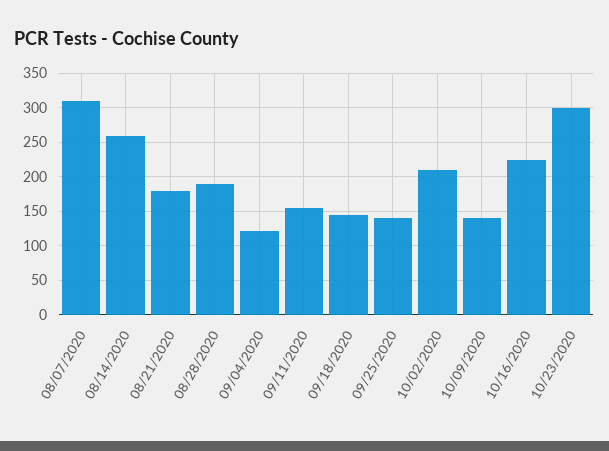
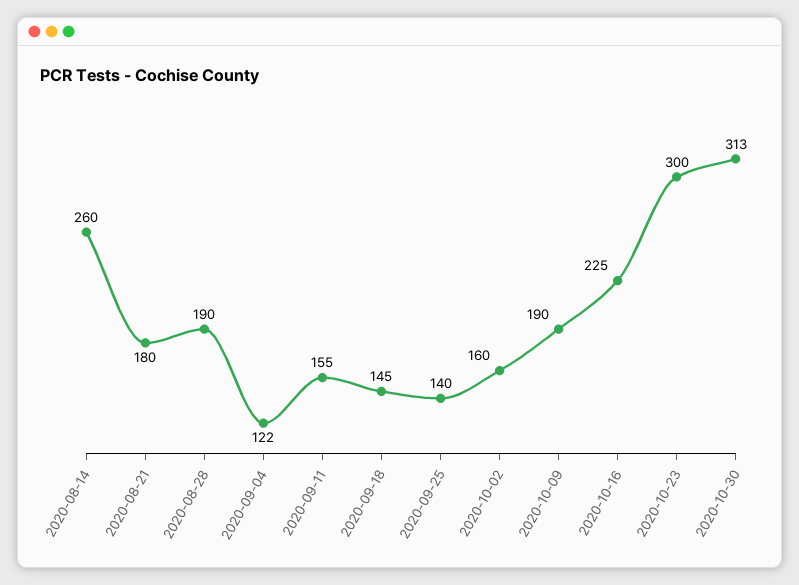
08/07/2020: 310 -> none
10/02/2020: 210 -> 160
10/09/2020: 140 -> 190
2020-10-30: none -> 313

